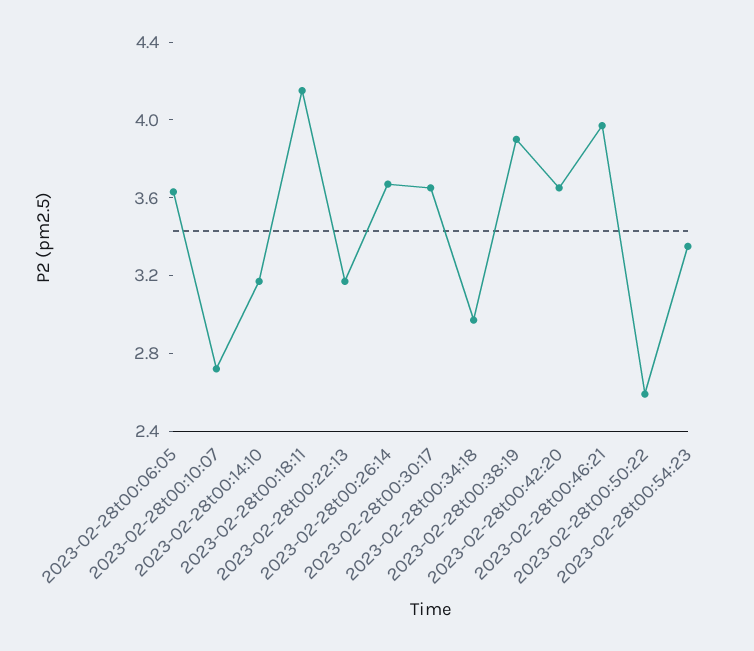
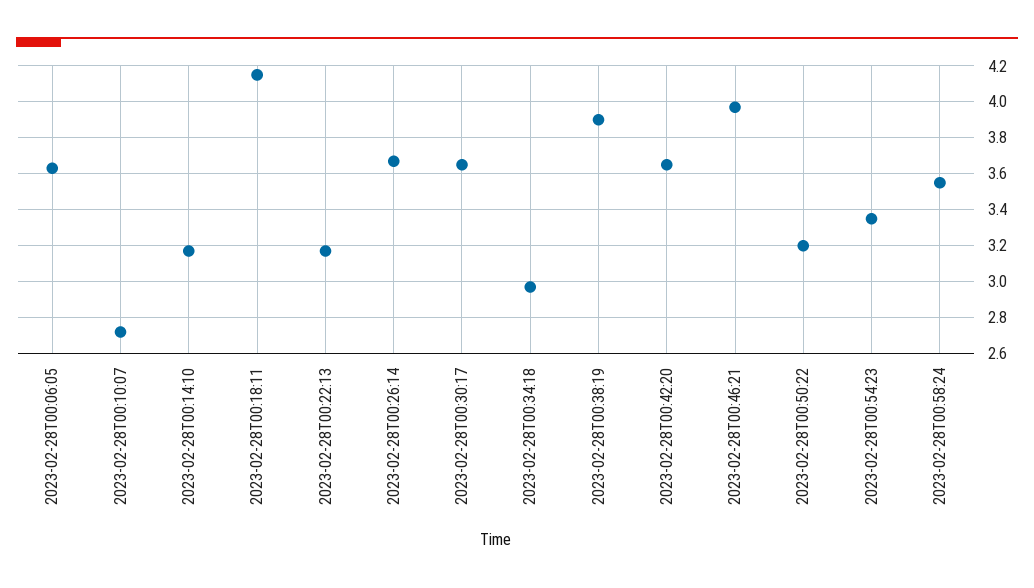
2023-02-28t00:50:22: 2.6 -> 3.2
2023-02-28T00:58:24: none -> 3.55

